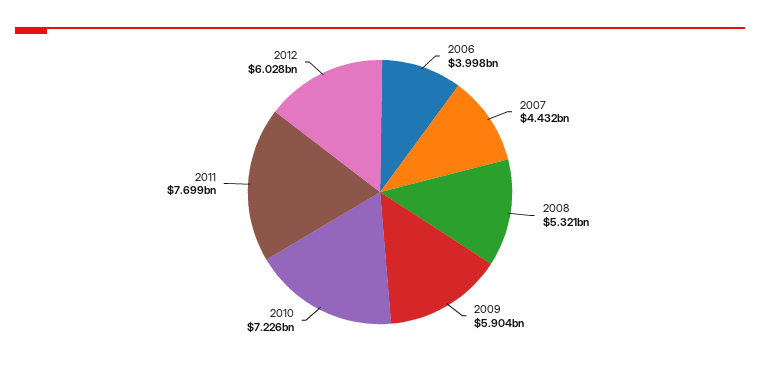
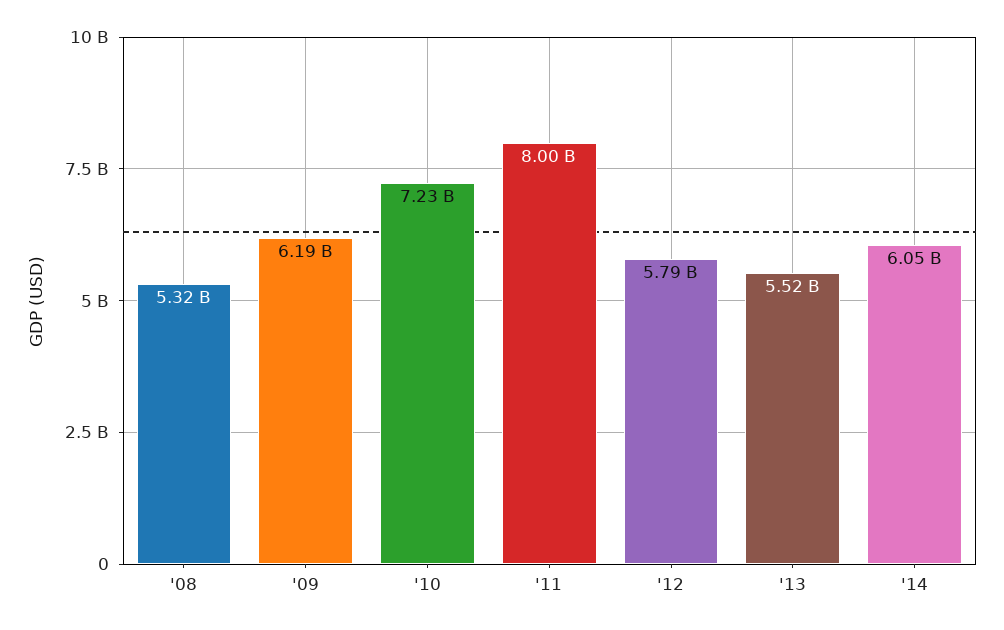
2006: 3998000000 -> none
2007: 4432000000 -> none
2009: 5904000000 -> 6190000000
2011: 7699000000 -> 8000000000
2012: 6028000000 -> 5790000000
'13: none -> 5520000000
'14: none -> 6050000000

